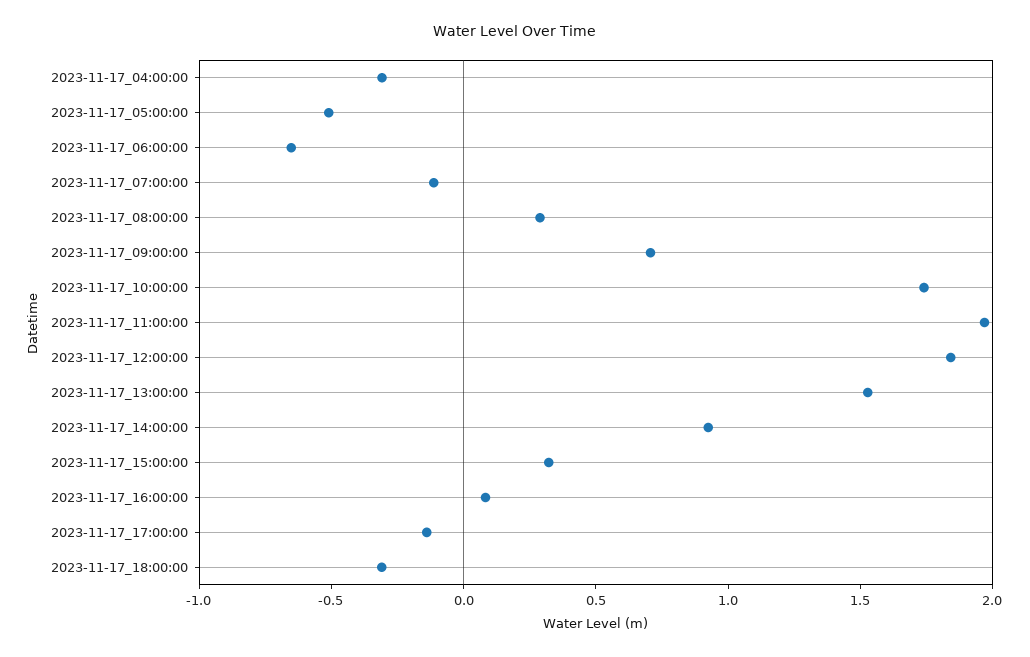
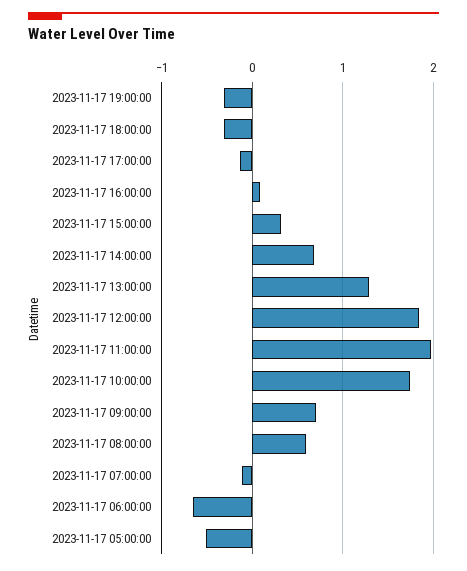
2023-11-17_04:00:00: -0.3 -> none
2023-11-17_08:00:00: 0.3 -> 0.6
2023-11-17_13:00:00: 1.5 -> 1.3
2023-11-17_14:00:00: 0.9 -> 0.7
2023-11-17 19:00:00: none -> -0.3

